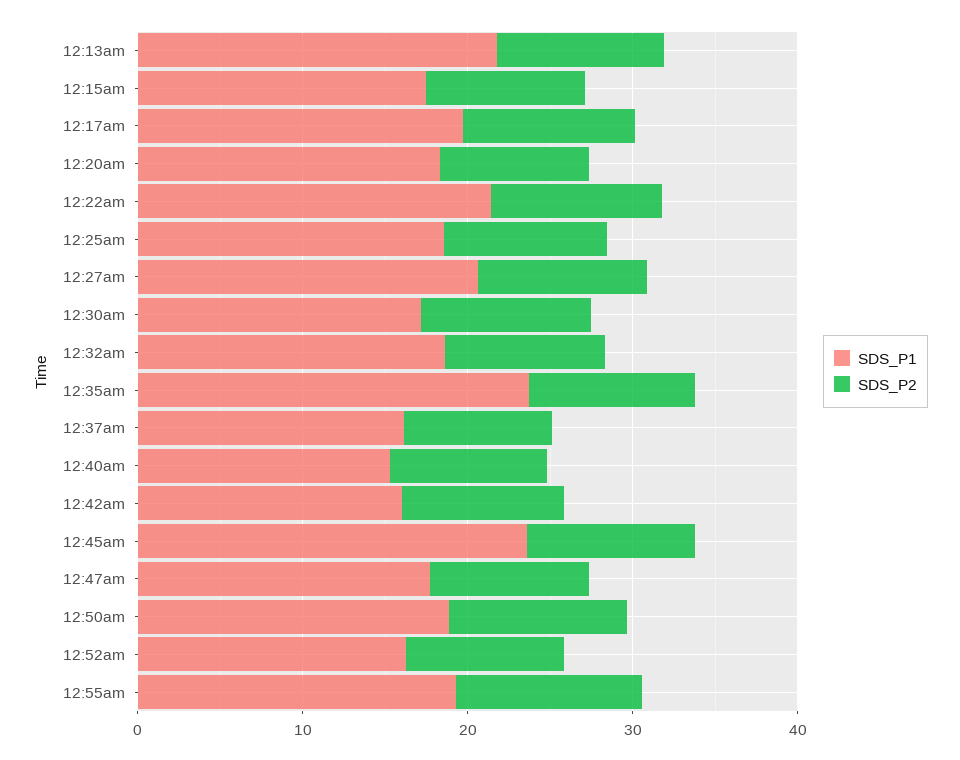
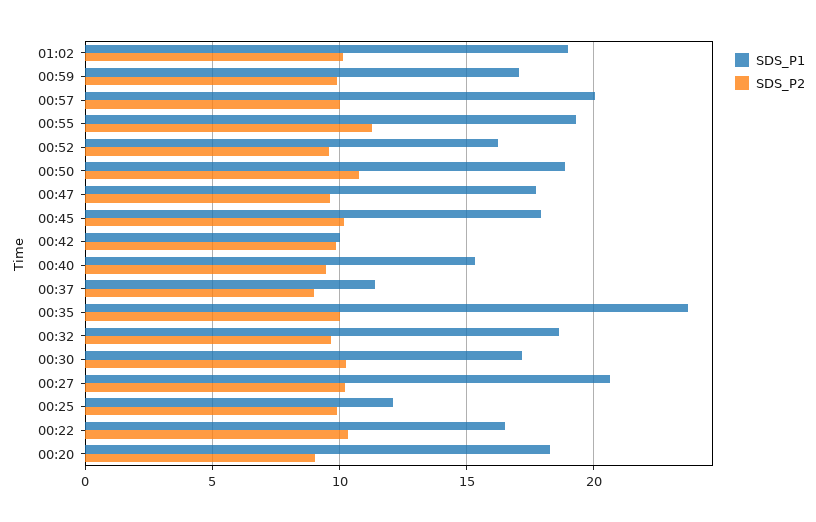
SDS_P1, 12:13am: 22 -> none
SDS_P2, 12:13am: 10 -> none
SDS_P1, 12:15am: 18 -> none
SDS_P2, 12:15am: 10 -> none
SDS_P1, 12:17am: 20 -> none
SDS_P2, 12:17am: 10 -> none
SDS_P1, 12:22am: 22 -> 16.5
SDS_P1, 12:25am: 18 -> 12
SDS_P1, 12:37am: 16 -> 11.5
SDS_P1, 12:42am: 16 -> 10
SDS_P1, 12:45am: 24 -> 18
SDS_P1, 01:02: none -> 19
SDS_P2, 01:02: none -> 10
SDS_P1, 00:59: none -> 17
SDS_P2, 00:59: none -> 10
SDS_P1, 00:57: none -> 20
SDS_P2, 00:57: none -> 10

